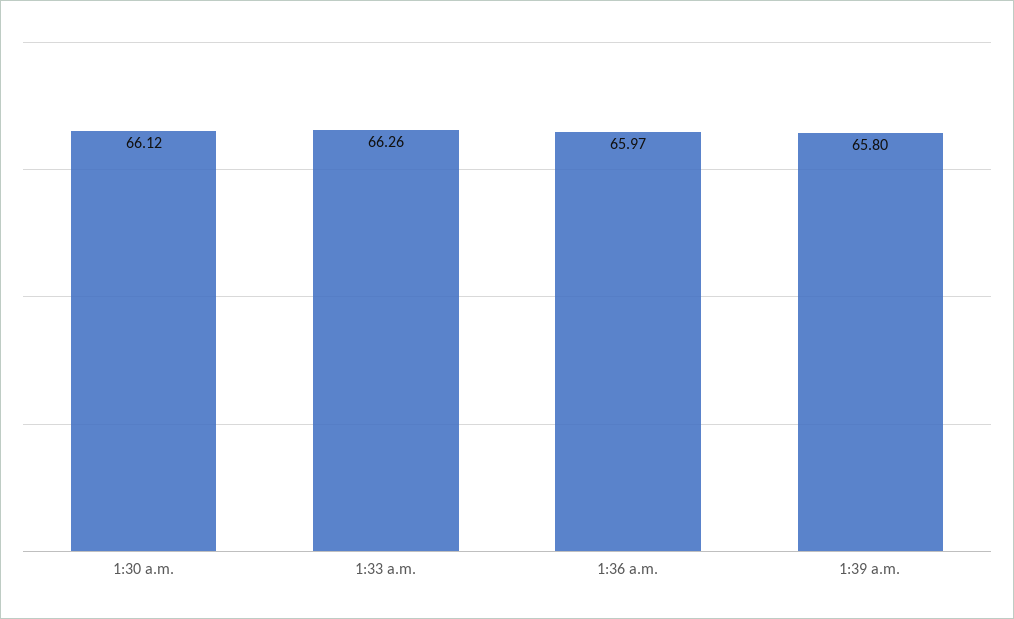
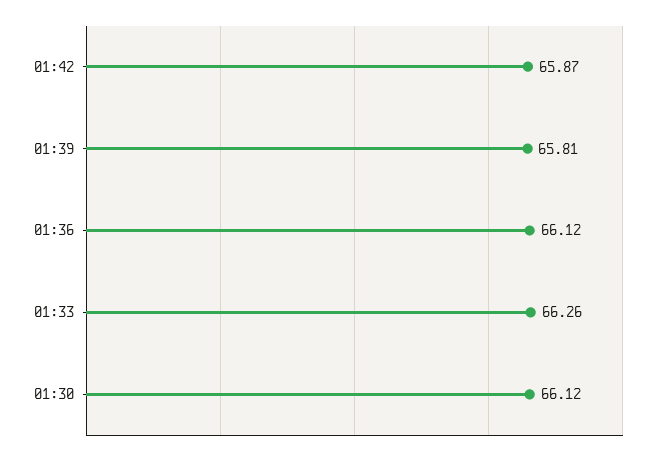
1:36 a.m.: 65.97 -> 66.12
1:39 a.m.: 65.8 -> 65.81
01:42: none -> 65.87

